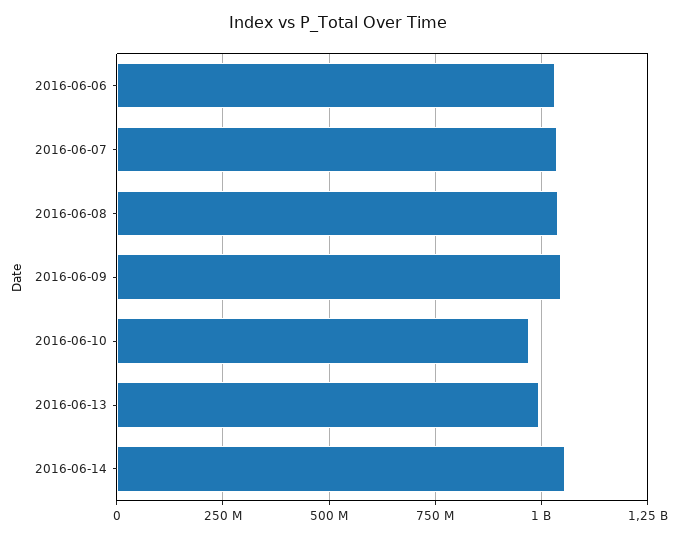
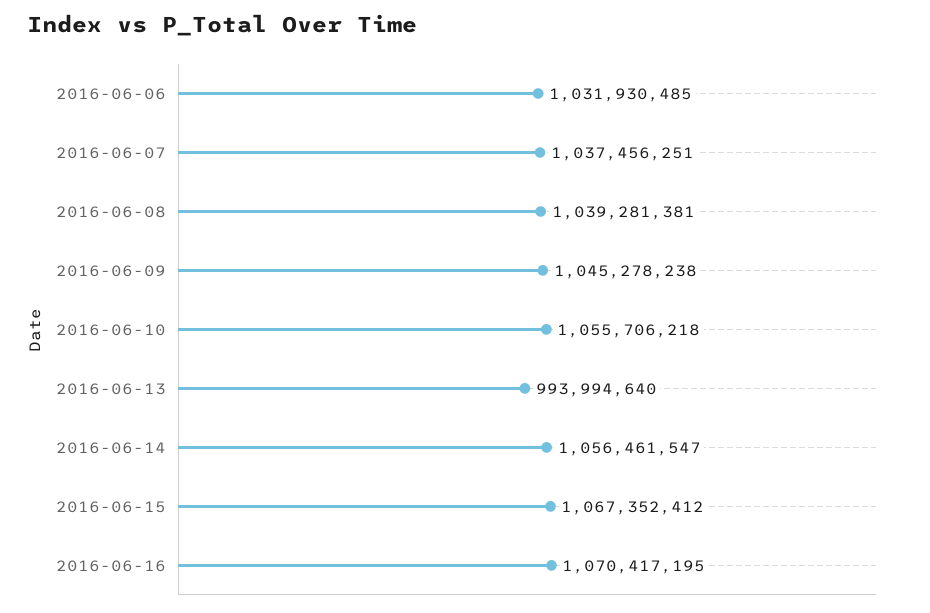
2016-06-10: 975000000 -> 1055706218
2016-06-15: none -> 1067352412
2016-06-16: none -> 1070417195

